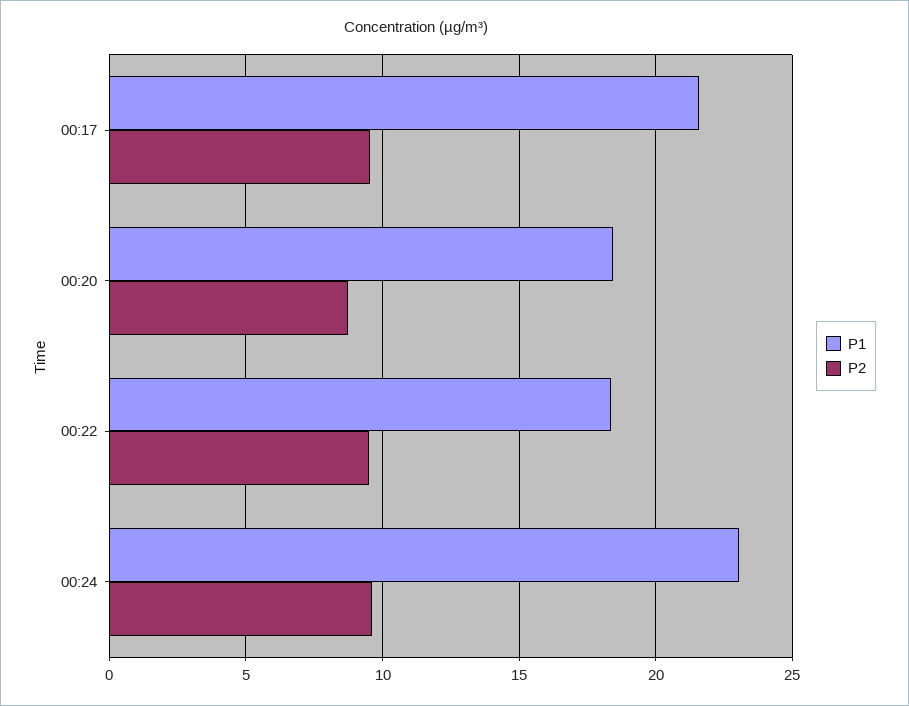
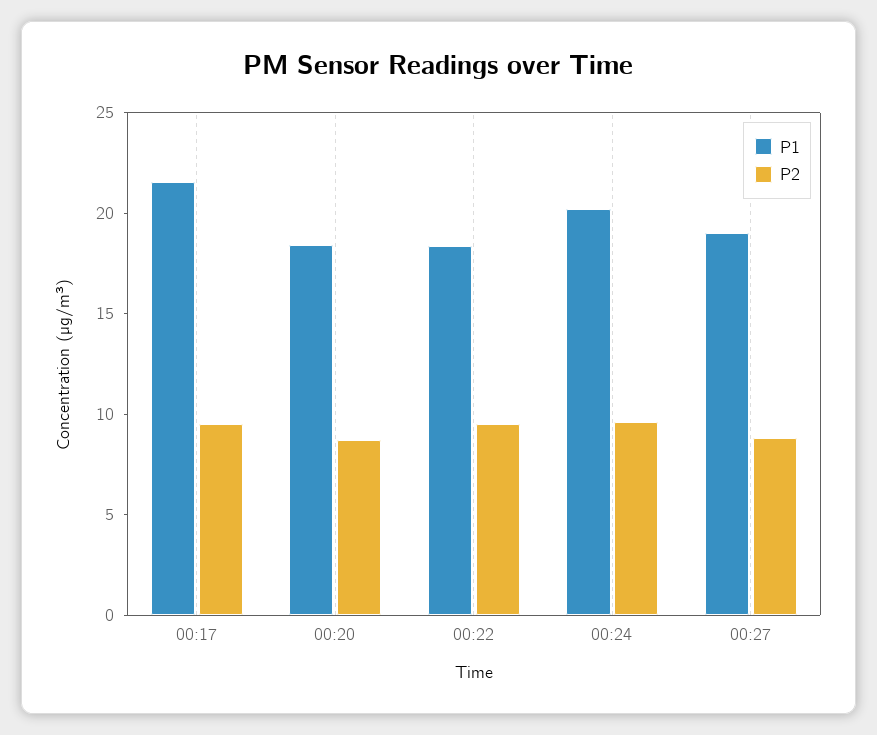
P1, 00:24: 23 -> 20
P1, 00:27: none -> 19
P2, 00:27: none -> 9

